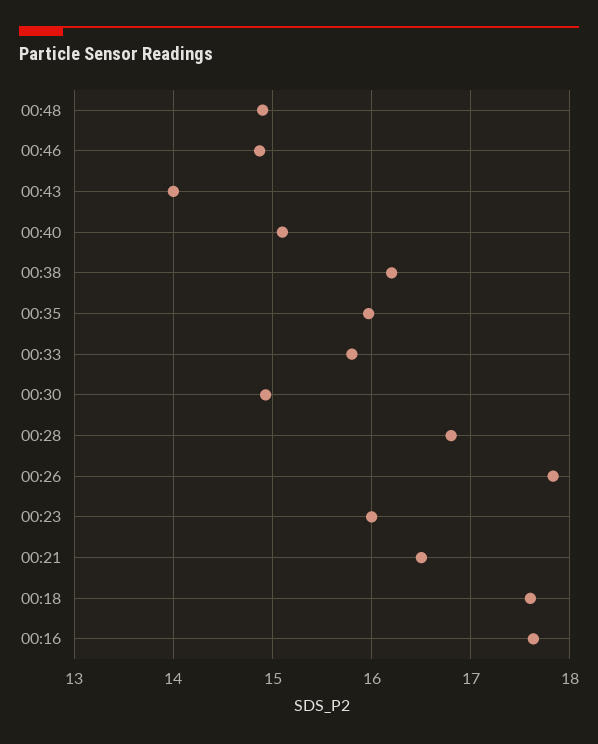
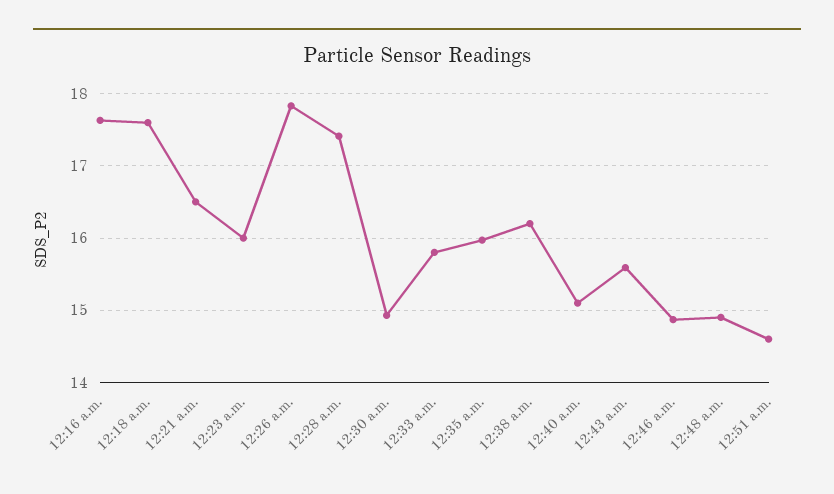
00:43: 14 -> 15.6
00:28: 16.8 -> 17.4
12:51 a.m.: none -> 14.6

